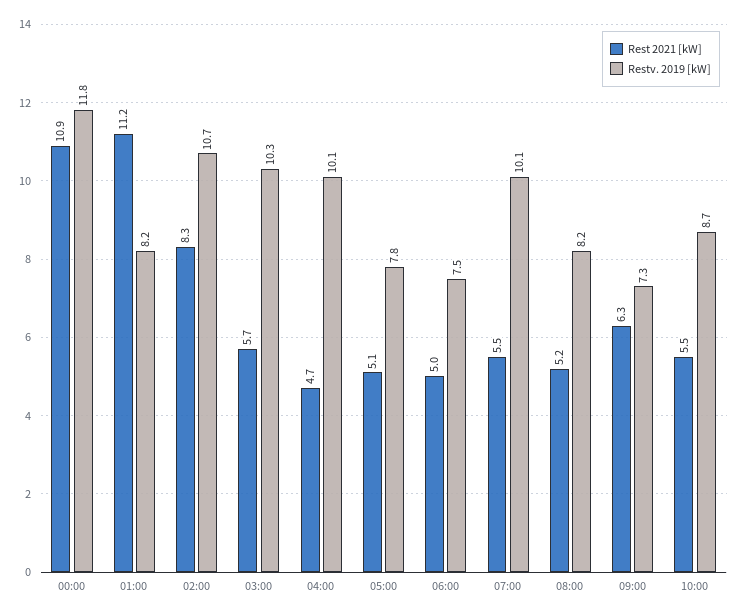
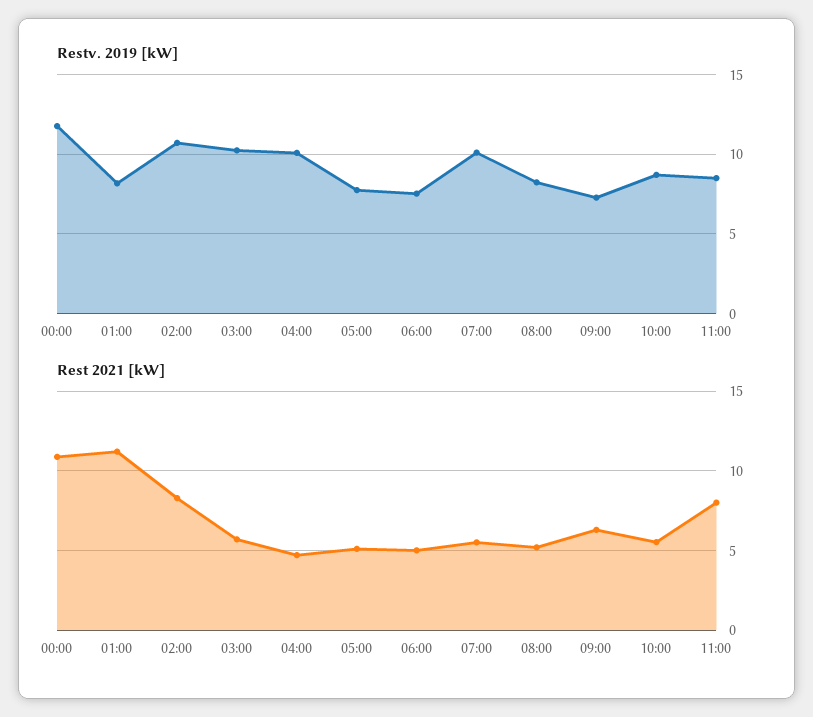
Restv. 2019 [kW], 11:00: none -> 8.5
Rest 2021 [kW], 11:00: none -> 8

